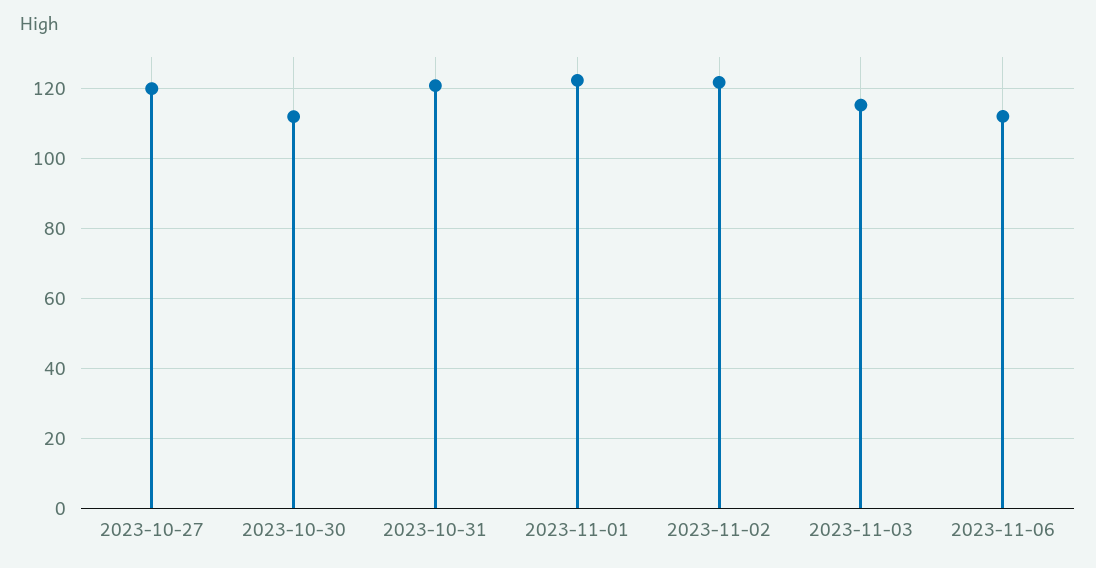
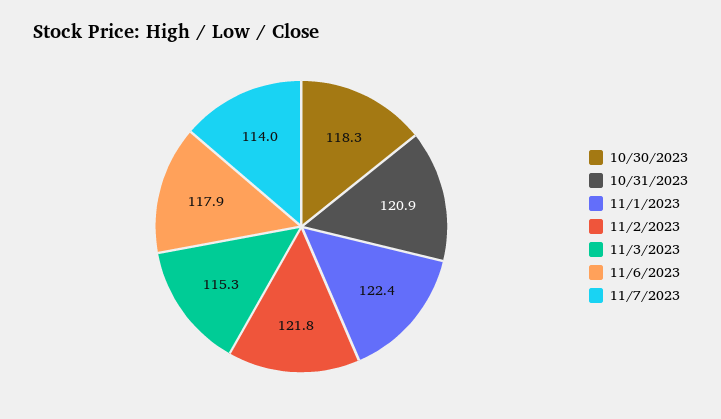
2023-10-27: 120 -> none
2023-10-30: 112 -> 118.3
2023-11-06: 112 -> 117.9
11/7/2023: none -> 114

